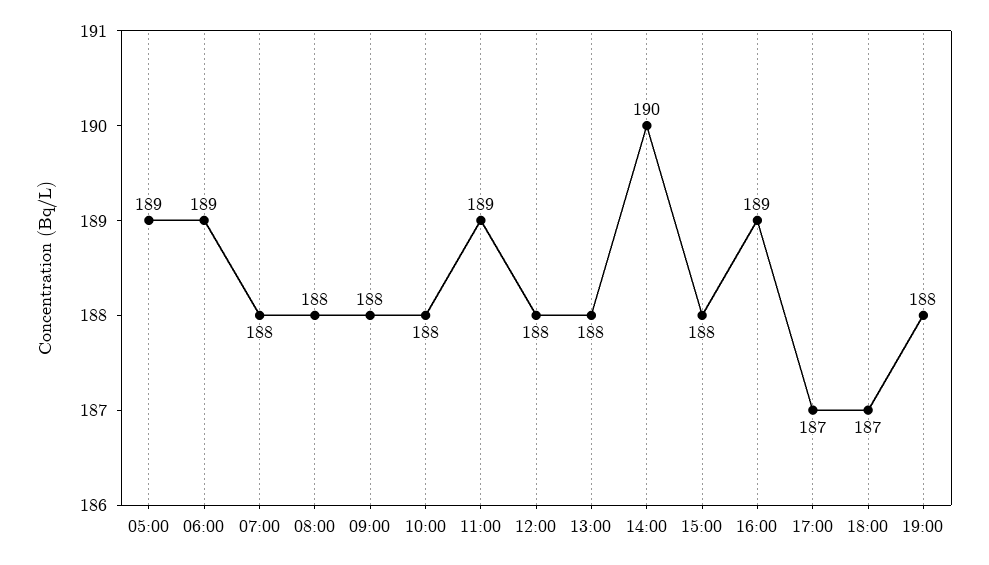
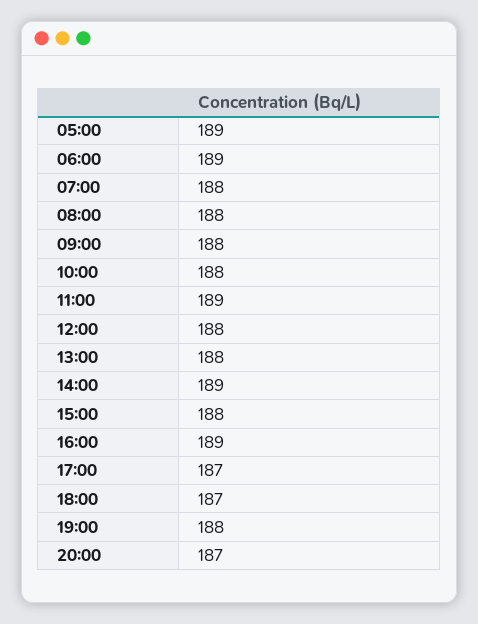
14:00: 190 -> 189
20:00: none -> 187

